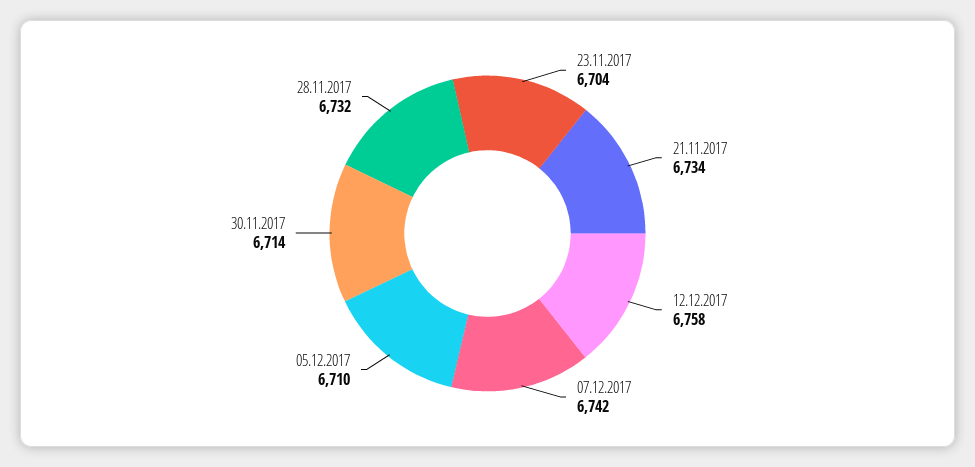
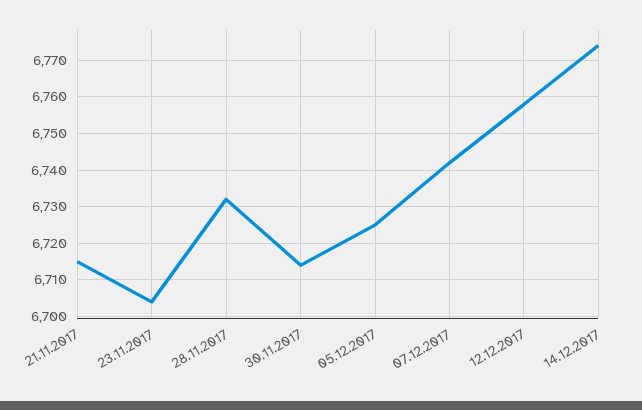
21.11.2017: 6734 -> 6715
05.12.2017: 6710 -> 6725
14.12.2017: none -> 6775

